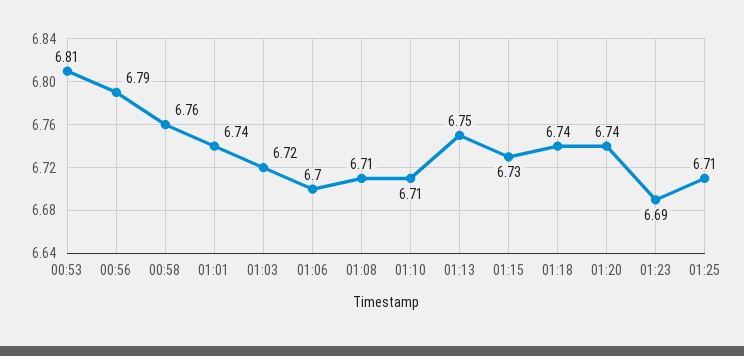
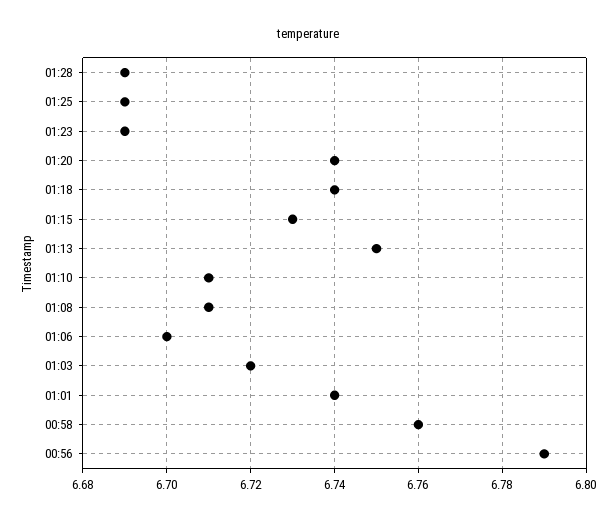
00:53: 6.81 -> none
01:25: 6.71 -> 6.69
01:28: none -> 6.69

